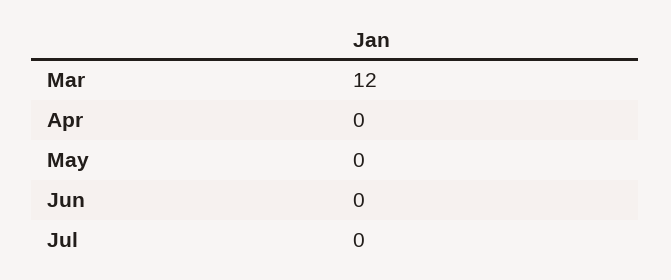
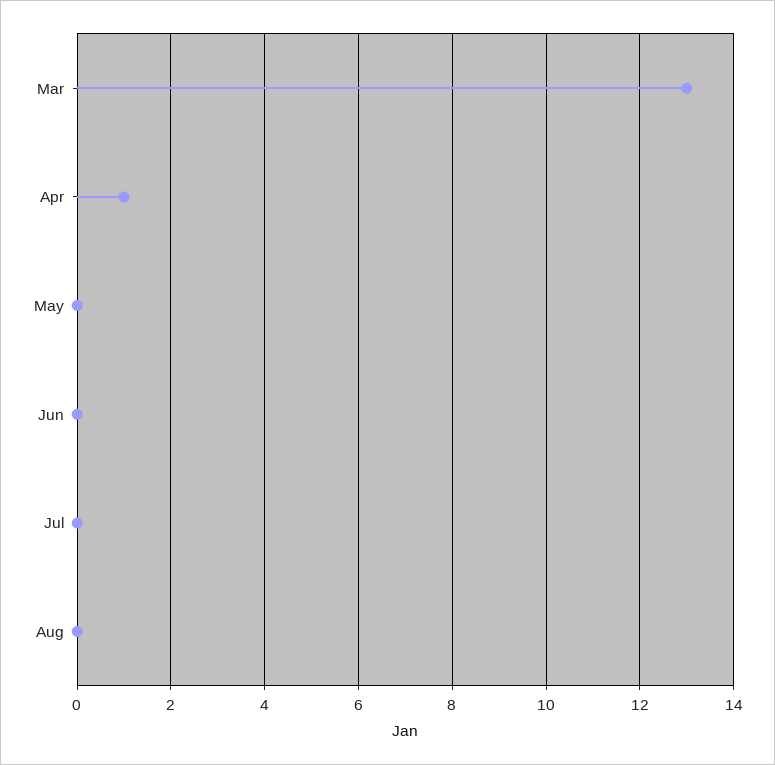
Mar: 12 -> 13
Apr: 0 -> 1
Aug: none -> 0

